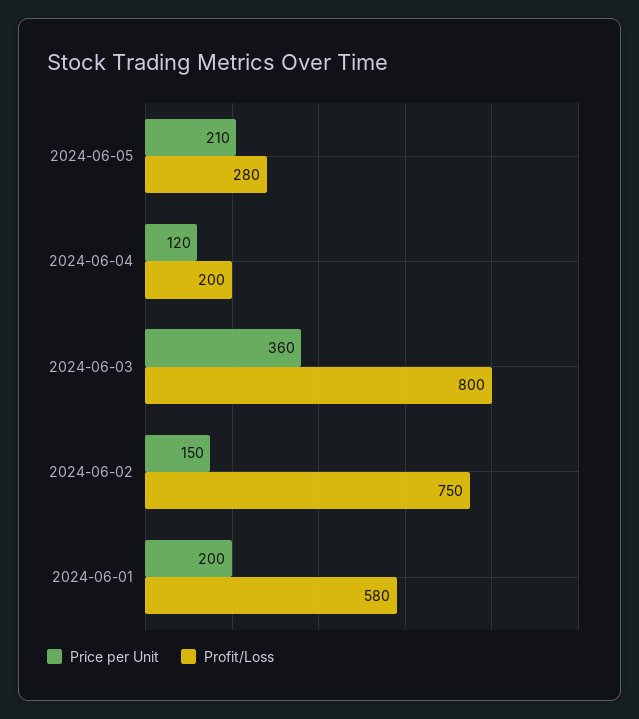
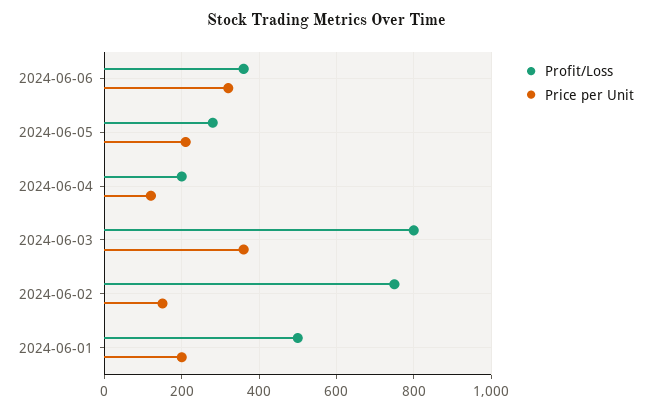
Profit/Loss, 2024-06-01: 580 -> 500
Profit/Loss, 2024-06-06: none -> 360
Price per Unit, 2024-06-06: none -> 320

